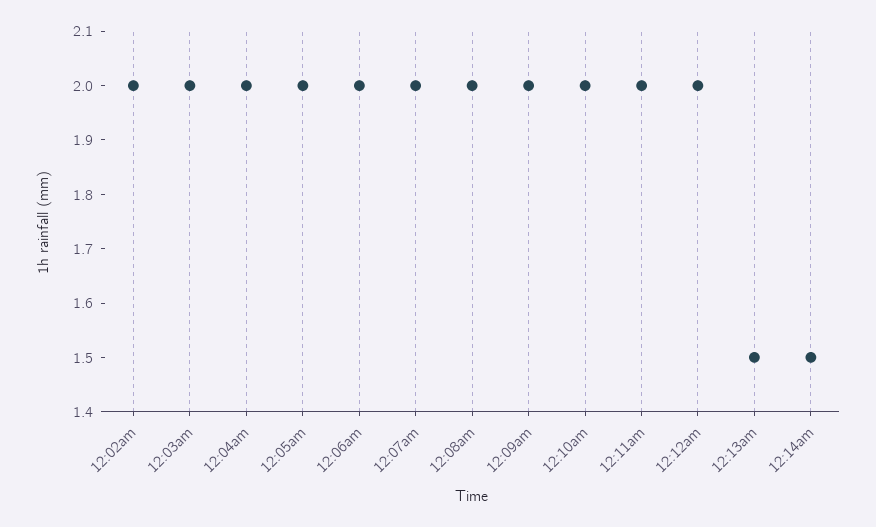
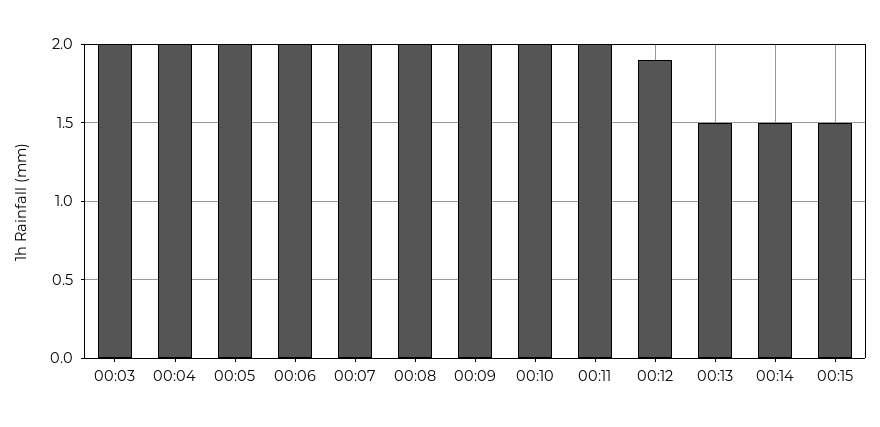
12:02am: 2 -> none
12:12am: 2 -> 1.9
00:15: none -> 1.5

